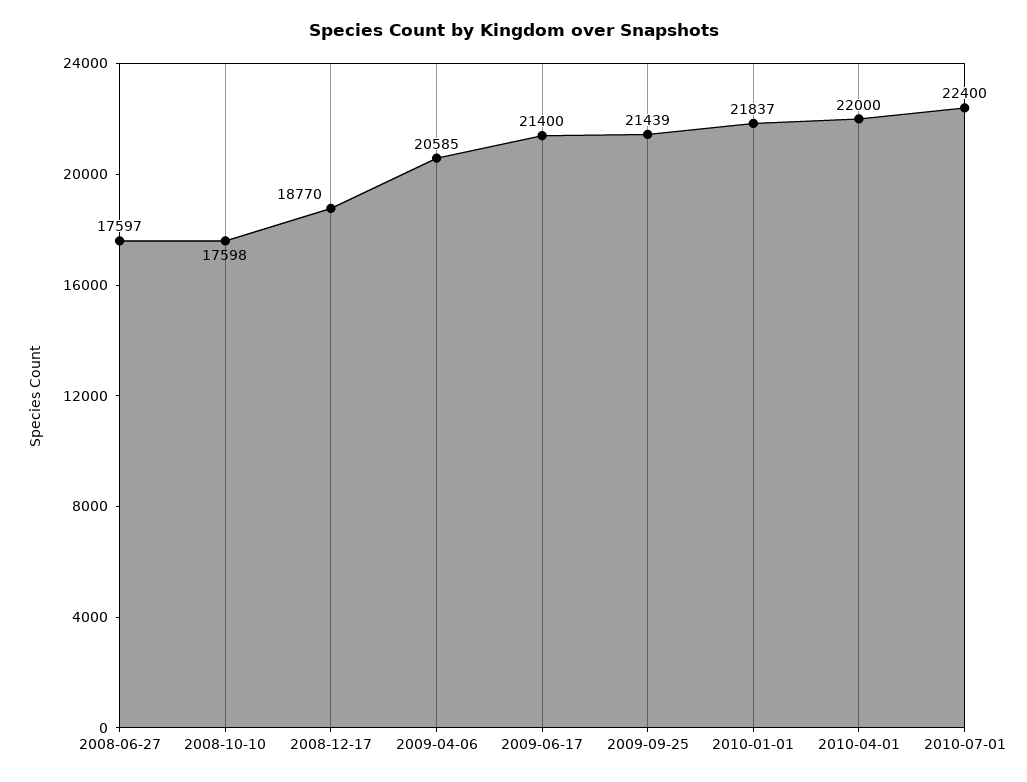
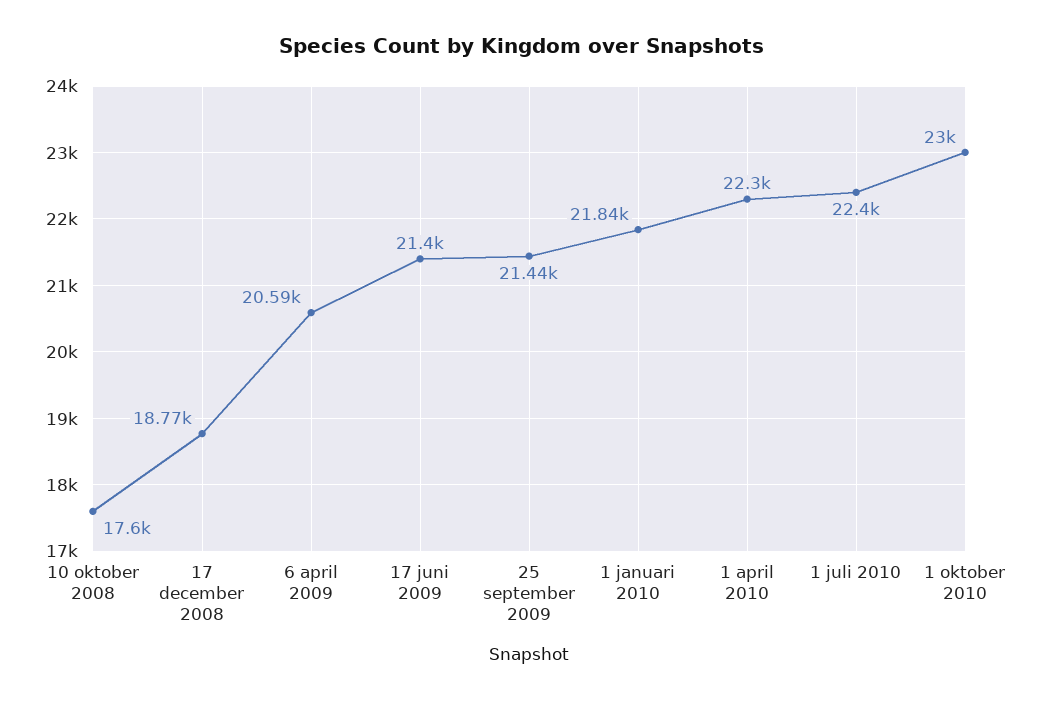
2008-06-27: 17597 -> none
2010-04-01: 22000 -> 22300
1 oktober 2010: none -> 23000

